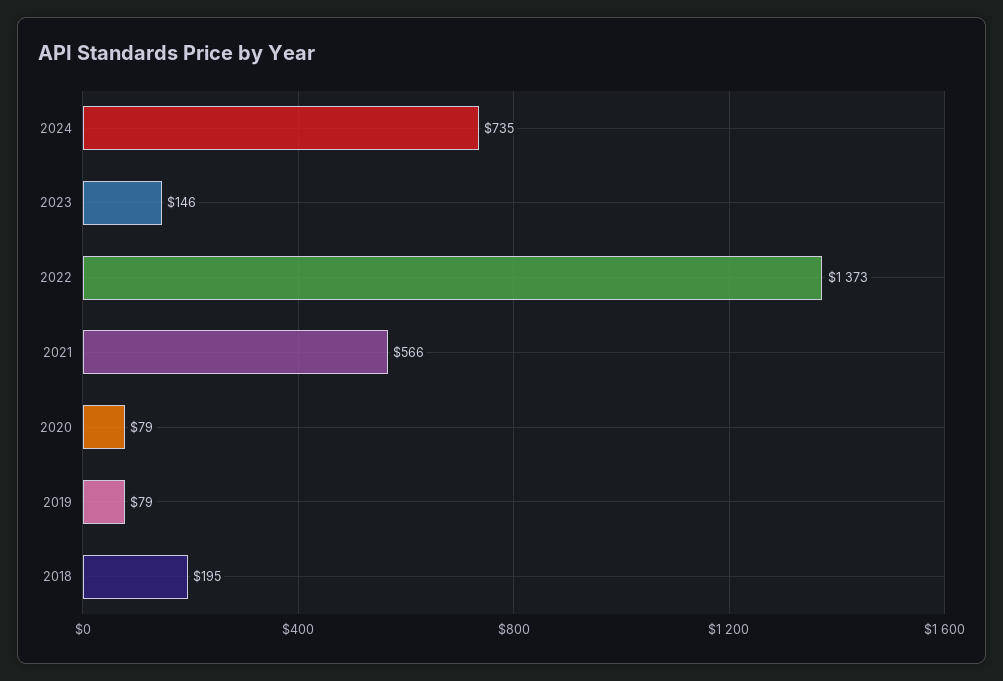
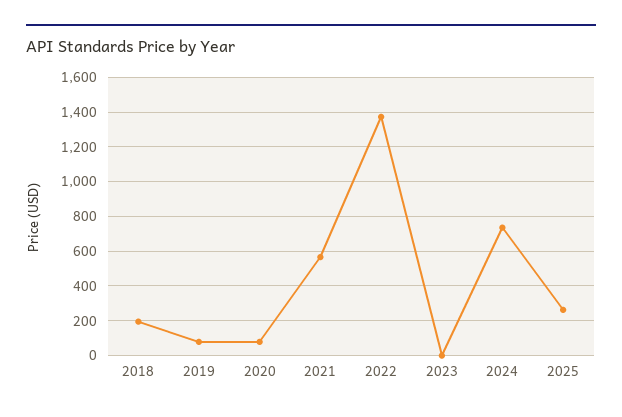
2023: 146 -> 0
2025: none -> 250

